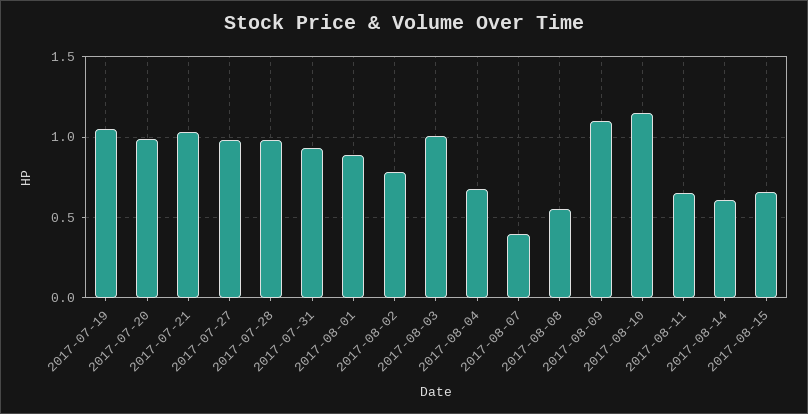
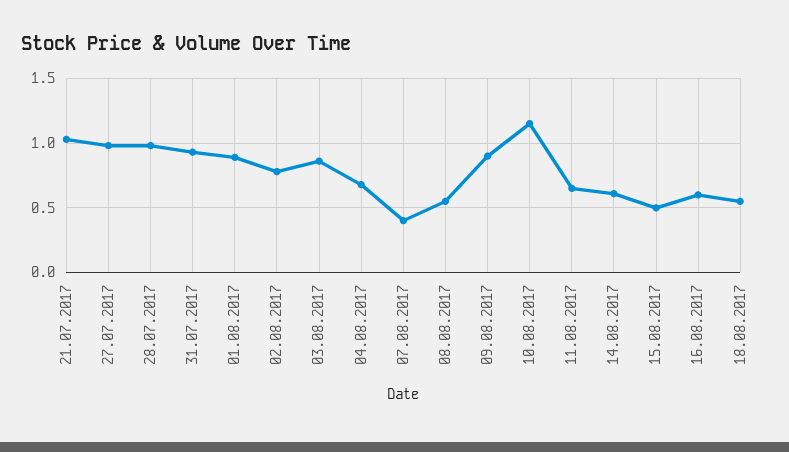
2017-07-19: 1.05 -> none
2017-07-20: 1 -> none
2017-08-03: 1 -> 0.85
2017-08-09: 1.1 -> 0.9
2017-08-15: 0.65 -> 0.5
16.08.2017: none -> 0.6
18.08.2017: none -> 0.55

